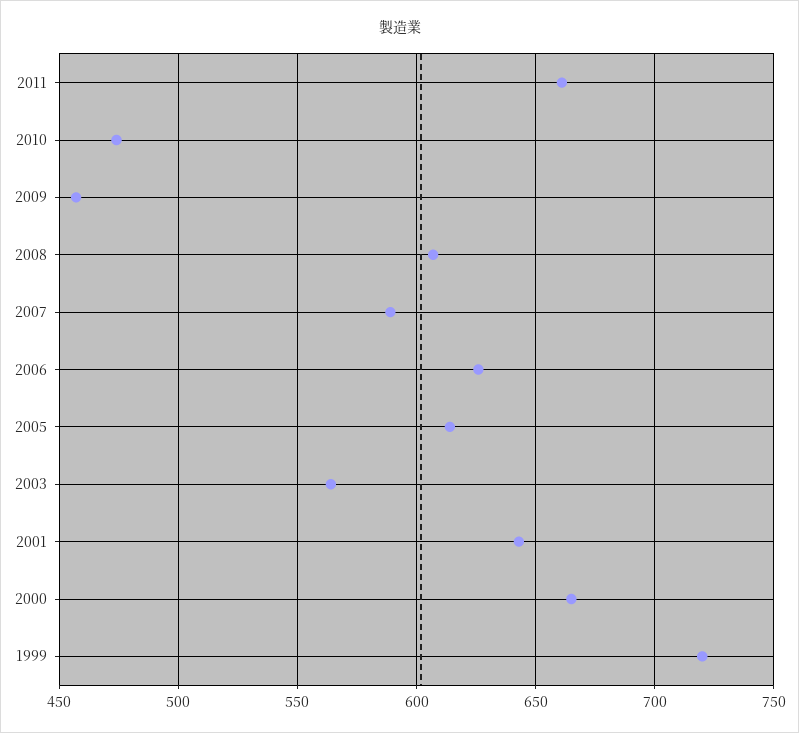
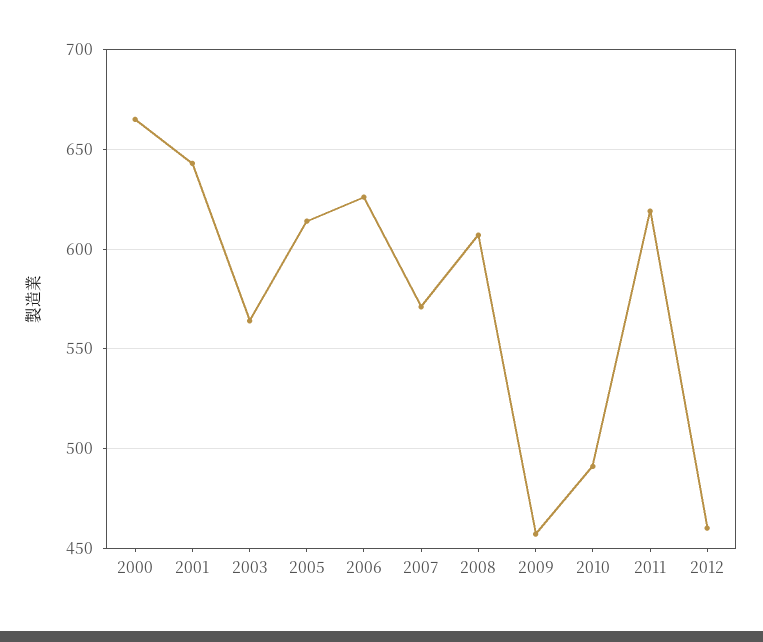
2011: 660 -> 620
2010: 475 -> 490
2007: 590 -> 570
1999: 720 -> none
2012: none -> 460

